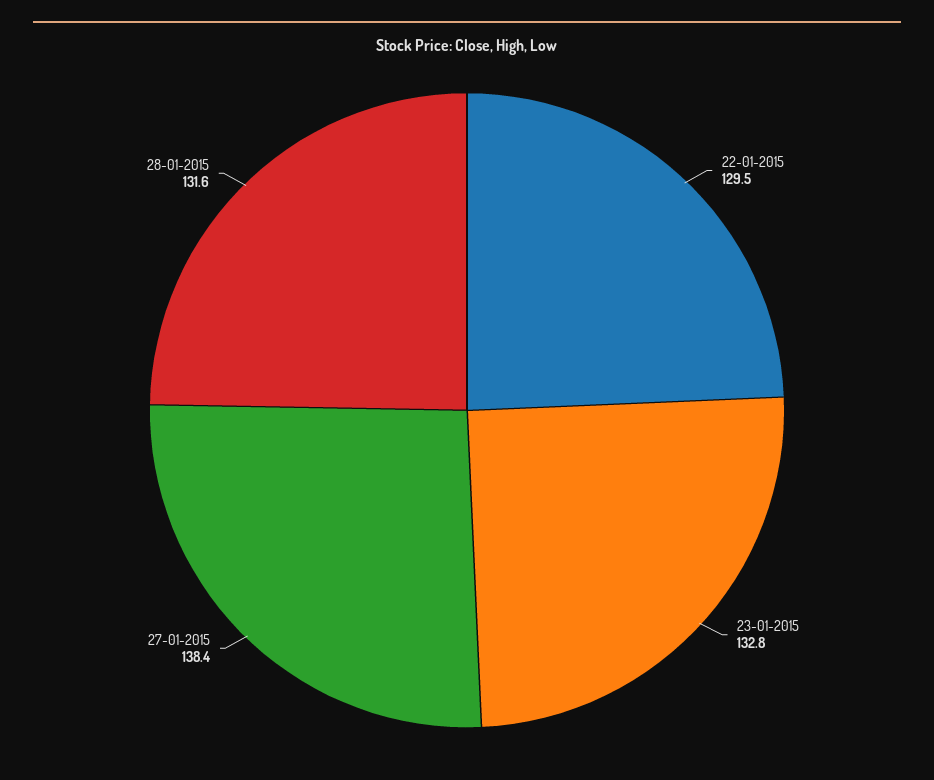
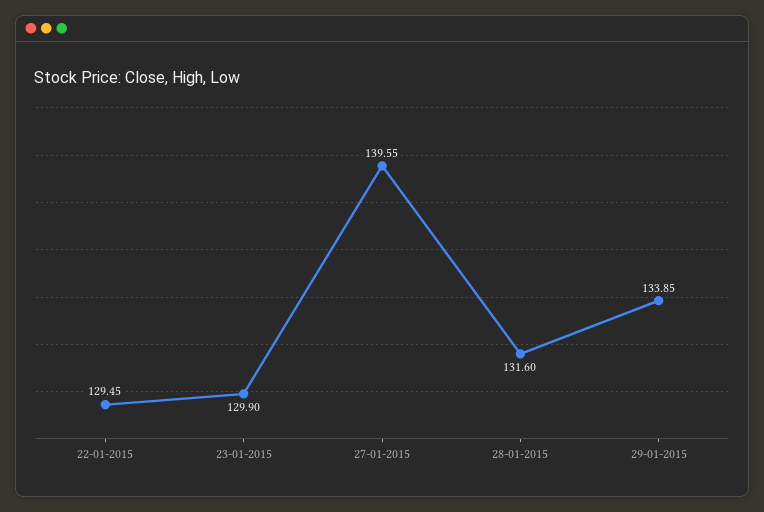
23-01-2015: 132.8 -> 129.9
27-01-2015: 138.4 -> 139.55
29-01-2015: none -> 133.85

